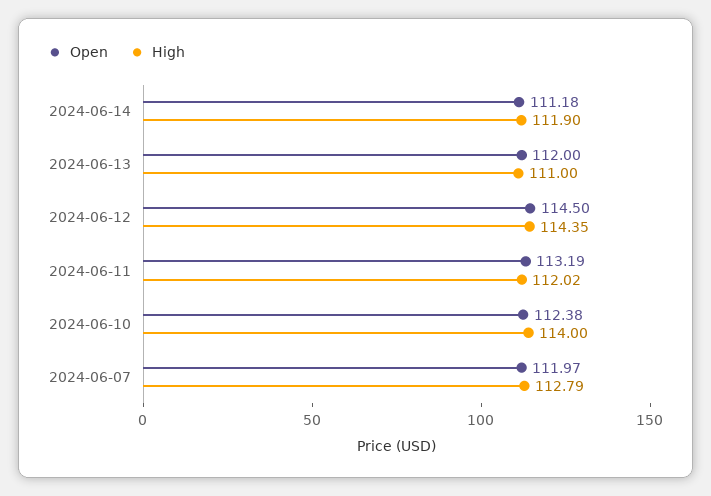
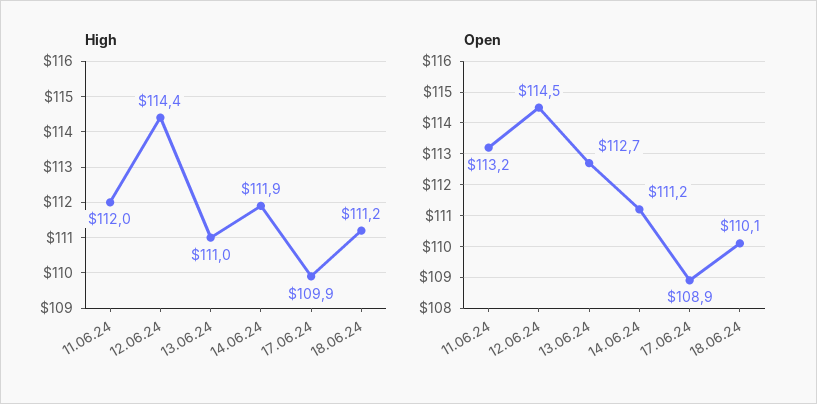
Open, 2024-06-13: 112 -> 112.7
Open, 2024-06-10: 112.38 -> none
High, 2024-06-10: 114 -> none
Open, 2024-06-07: 111.97 -> none
High, 2024-06-07: 112.79 -> none
High, 17.06.24: none -> 109.9
High, 18.06.24: none -> 111.2
Open, 17.06.24: none -> 108.9
Open, 18.06.24: none -> 110.1

